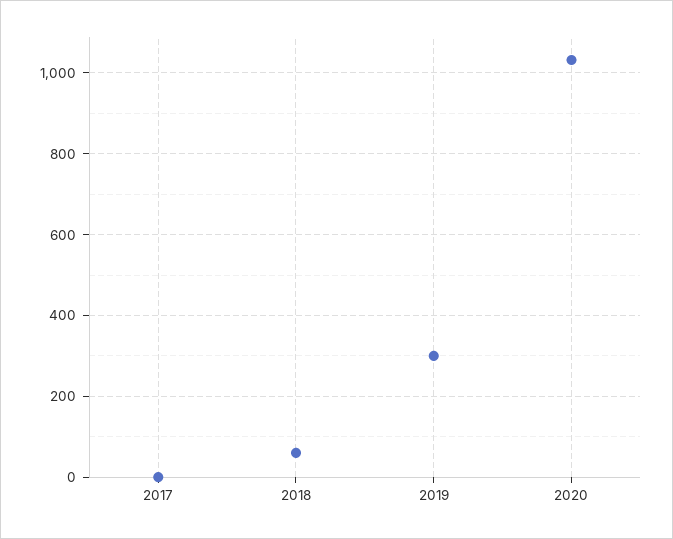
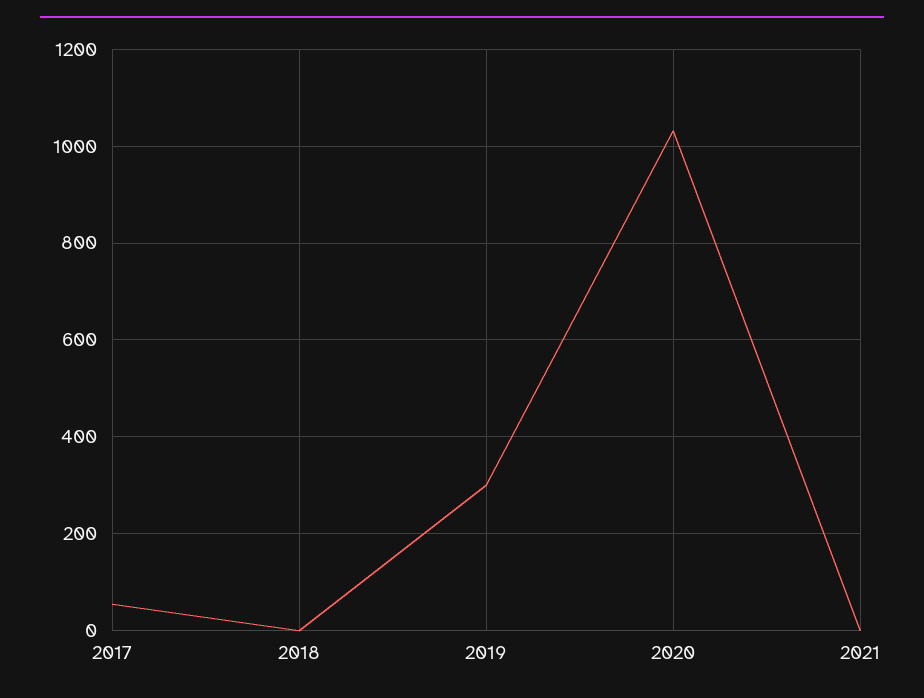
2017: 0 -> 60
2018: 60 -> 0
2021: none -> 0

